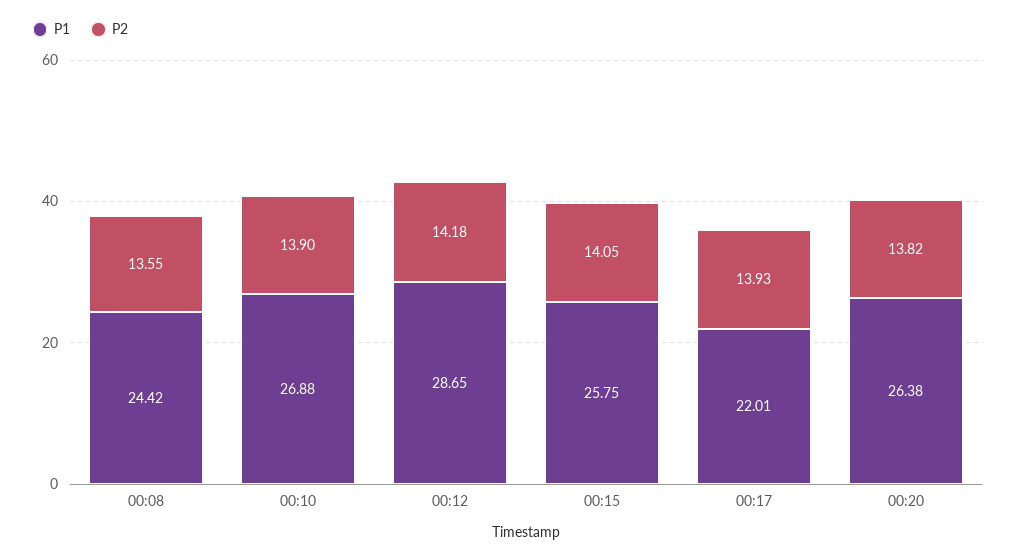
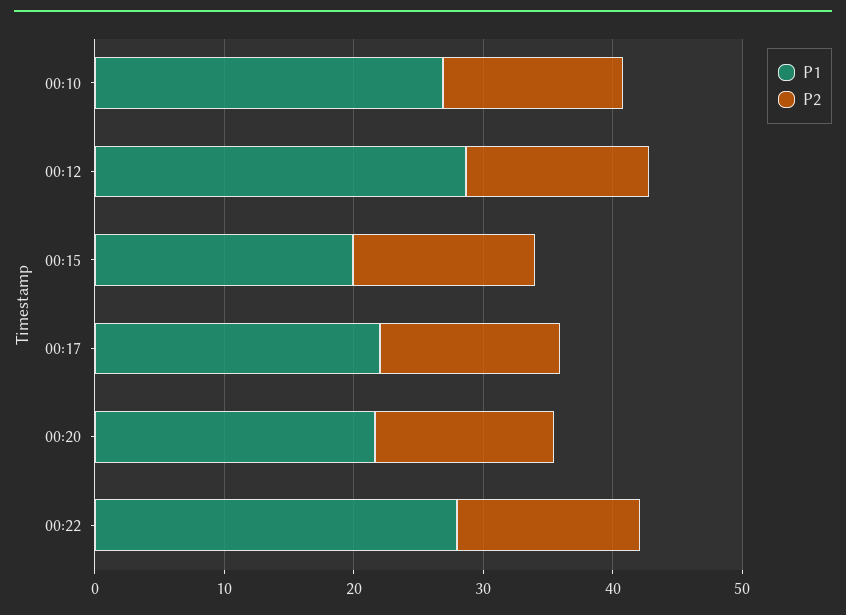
P1, 00:08: 24.42 -> none
P2, 00:08: 13.55 -> none
P1, 00:15: 25.75 -> 20
P1, 00:20: 26.38 -> 22
P1, 00:22: none -> 28
P2, 00:22: none -> 14

